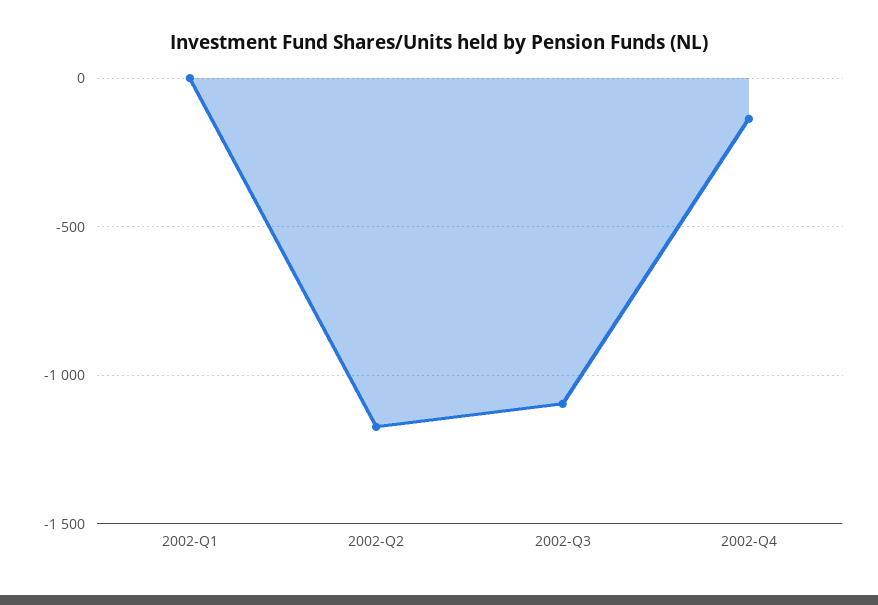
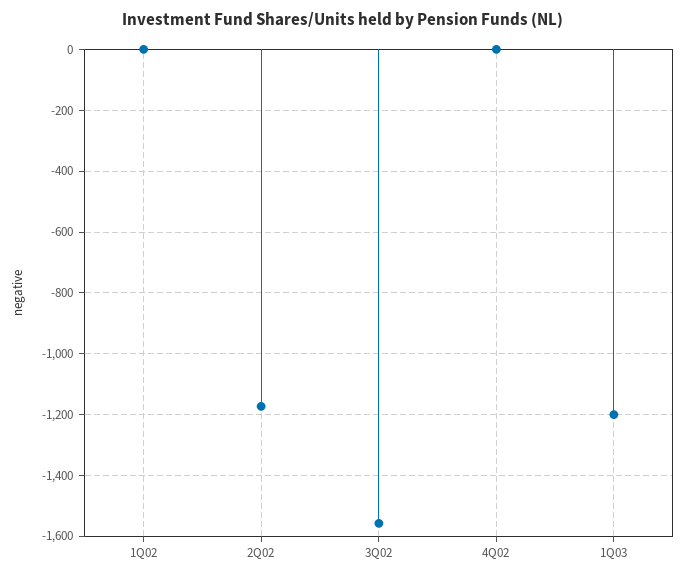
2002-Q3: -1100 -> -1560
2002-Q4: -150 -> 0
1Q03: none -> -1200

